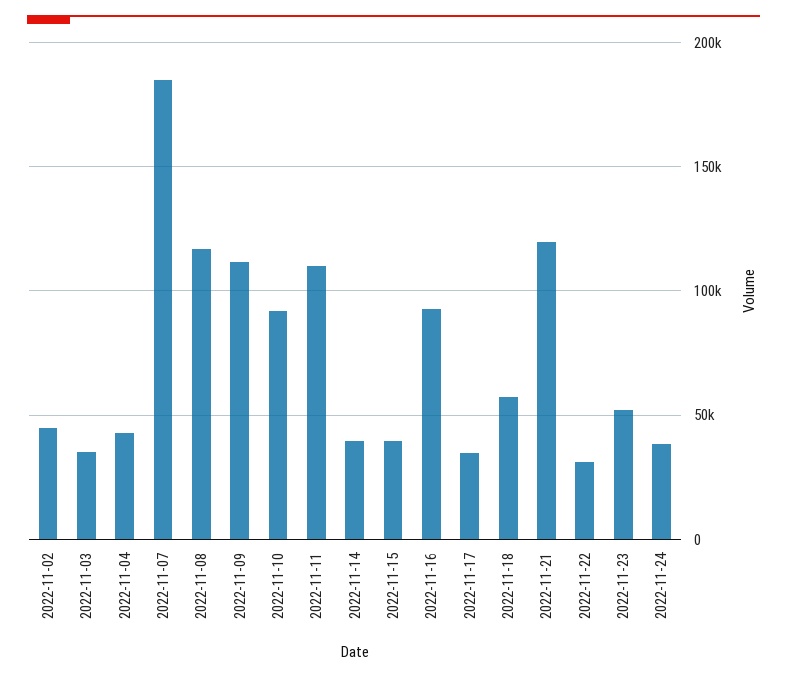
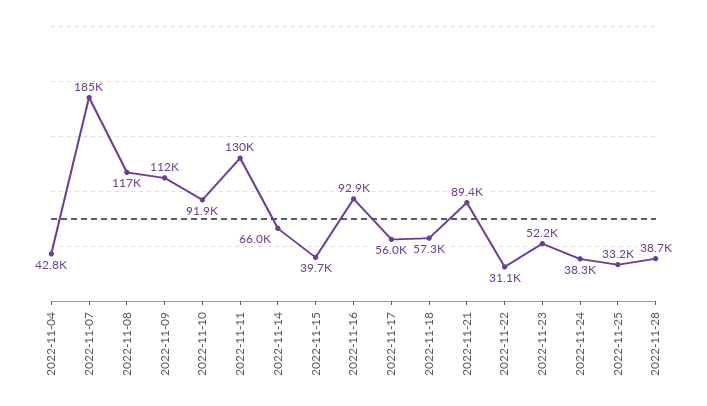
2022-11-02: 45000 -> none
2022-11-03: 35000 -> none
2022-11-11: 110000 -> 130000
2022-11-14: 40000 -> 66000
2022-11-17: 35000 -> 56000
2022-11-21: 120000 -> 89400
2022-11-25: none -> 33200
2022-11-28: none -> 38700

